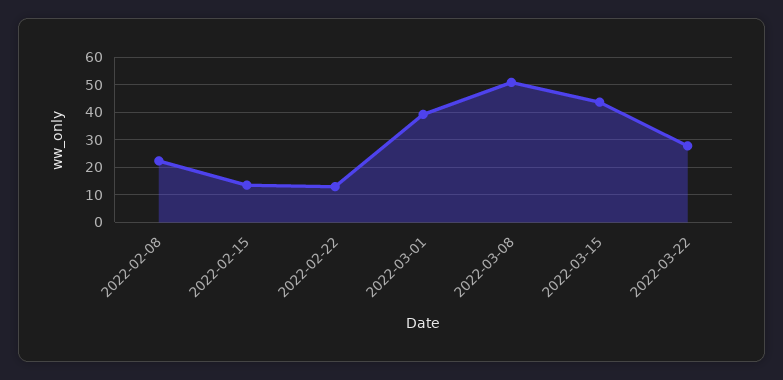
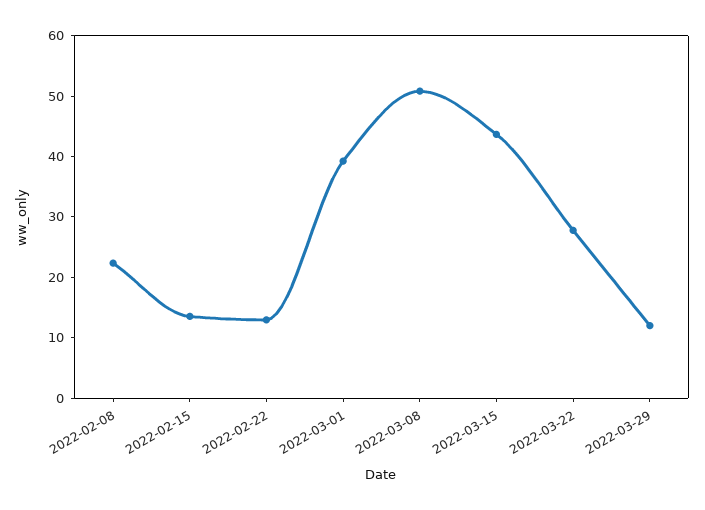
2022-03-29: none -> 12

